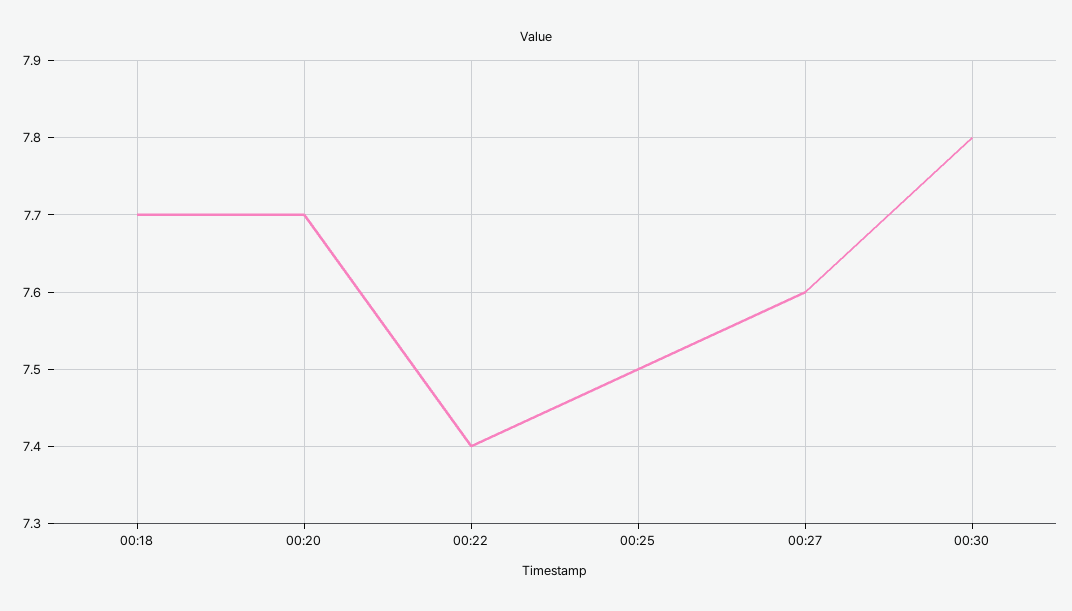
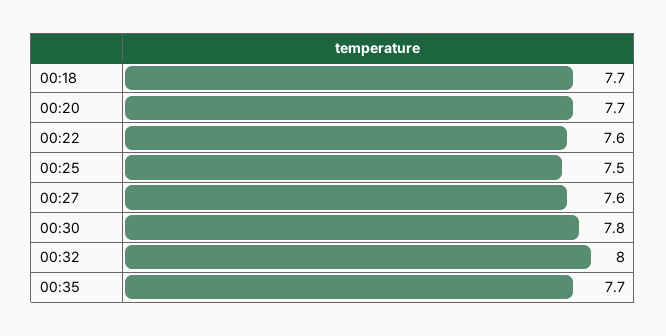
00:22: 7.4 -> 7.6
00:32: none -> 8
00:35: none -> 7.7

